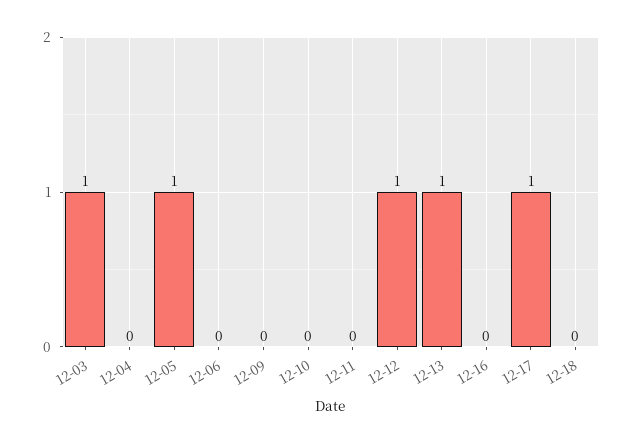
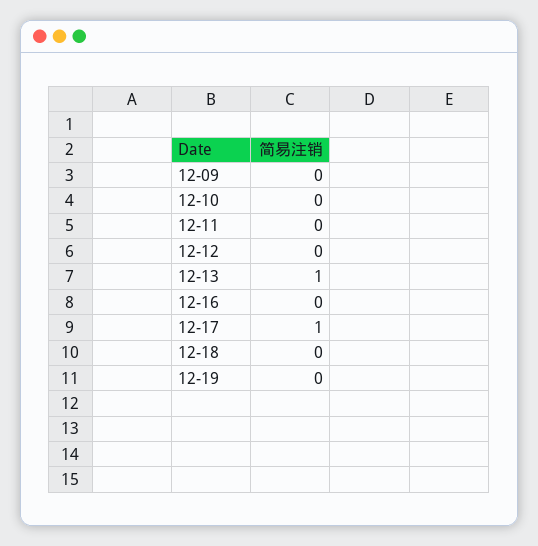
12-03: 1 -> none
12-04: 0 -> none
12-05: 1 -> none
12-06: 0 -> none
12-12: 1 -> 0
12-19: none -> 0

